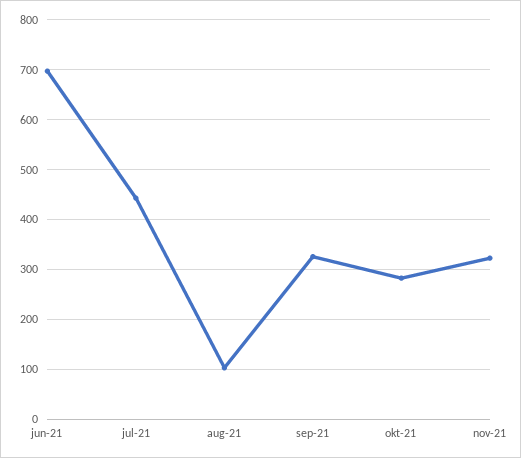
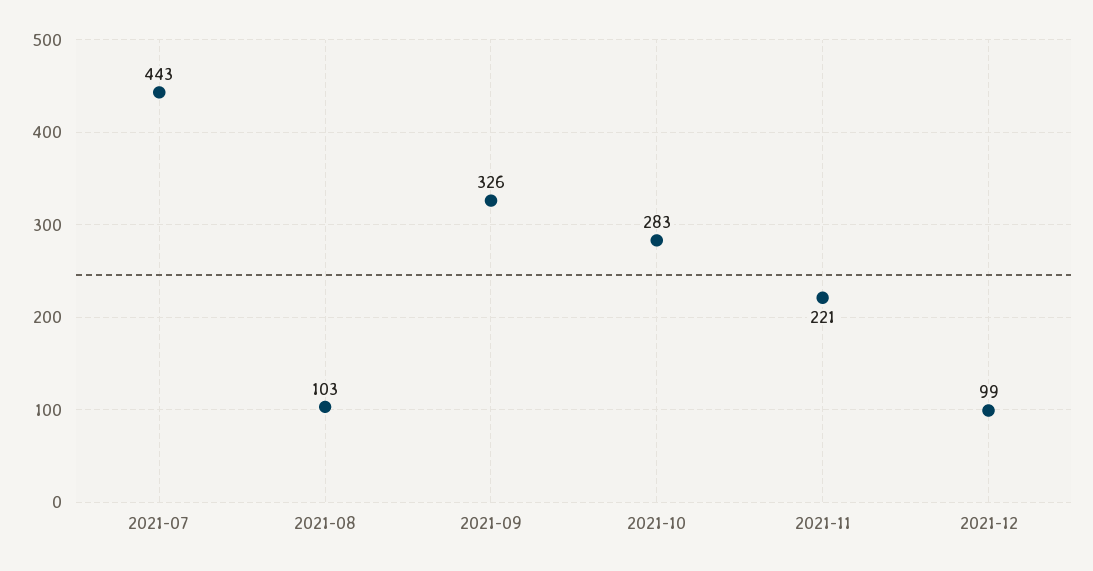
jun-21: 700 -> none
nov-21: 320 -> 221
2021-12: none -> 99

